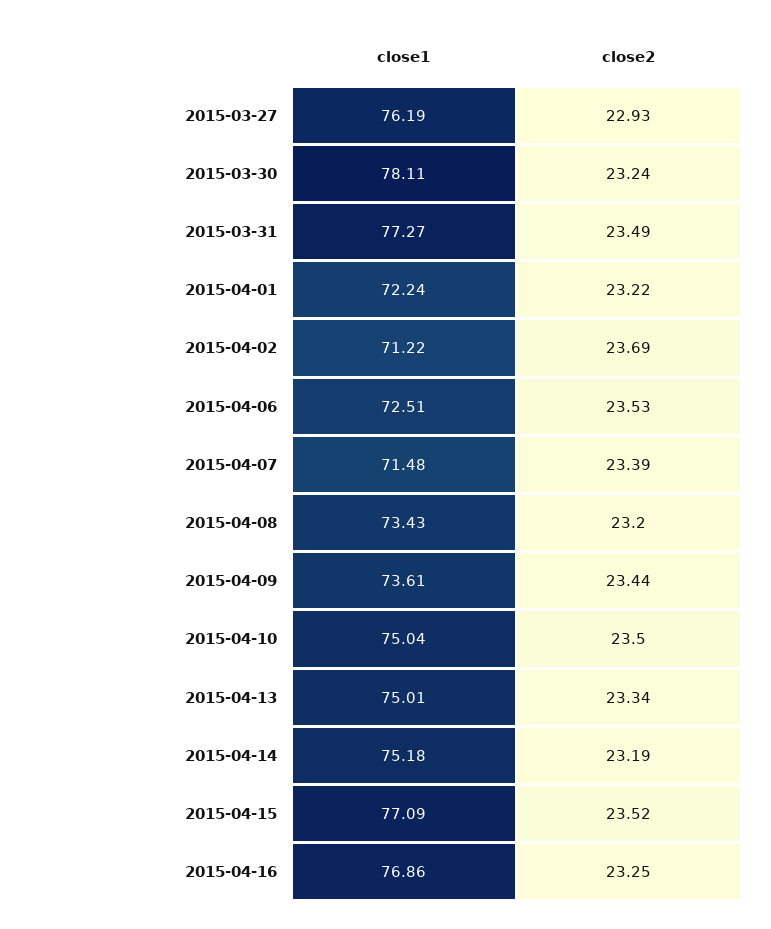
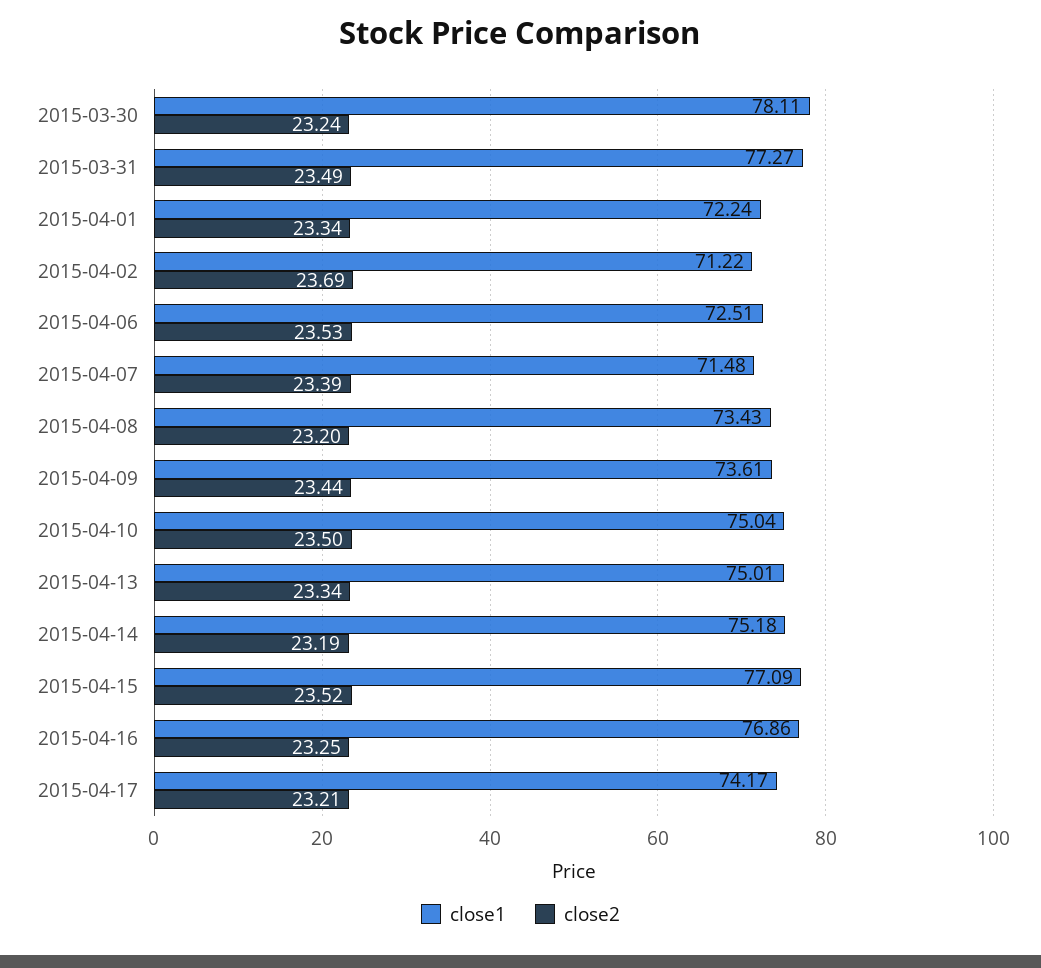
close1, 2015-03-27: 76.19 -> none
close2, 2015-03-27: 22.93 -> none
close2, 2015-04-01: 23.22 -> 23.34
close1, 2015-04-17: none -> 74.17
close2, 2015-04-17: none -> 23.21

